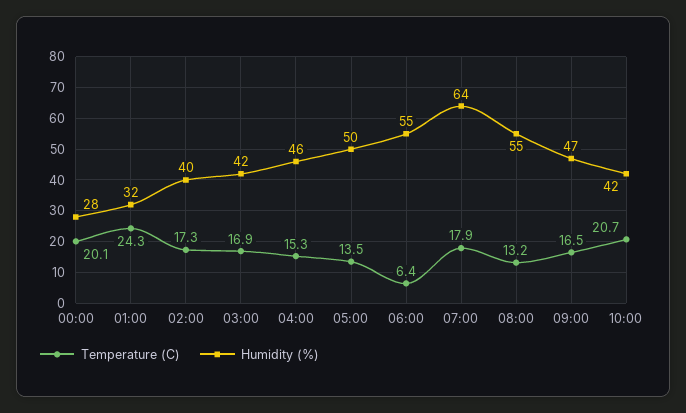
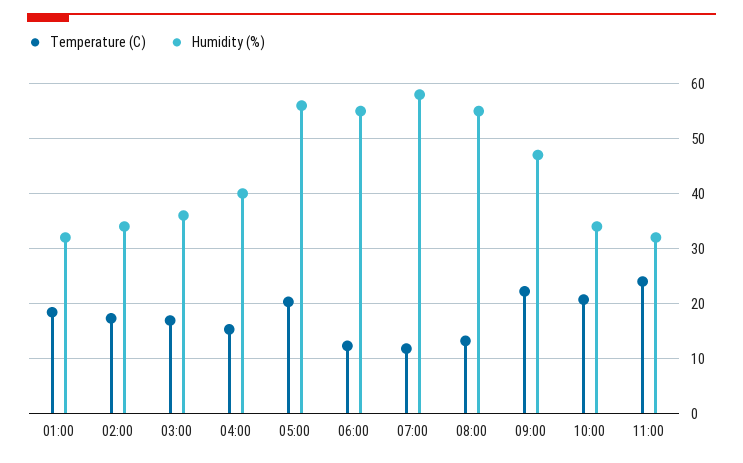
Temperature (C), 00:00: 20.1 -> none
Humidity (%), 00:00: 28 -> none
Temperature (C), 01:00: 24.3 -> 18
Humidity (%), 02:00: 40 -> 34
Humidity (%), 03:00: 42 -> 36
Humidity (%), 04:00: 46 -> 40
Temperature (C), 05:00: 13.5 -> 20
Humidity (%), 05:00: 50 -> 56
Temperature (C), 06:00: 6.4 -> 12
Temperature (C), 07:00: 17.9 -> 12
Humidity (%), 07:00: 64 -> 58
Temperature (C), 09:00: 16.5 -> 22
Humidity (%), 10:00: 42 -> 34
Temperature (C), 11:00: none -> 24
Humidity (%), 11:00: none -> 32

